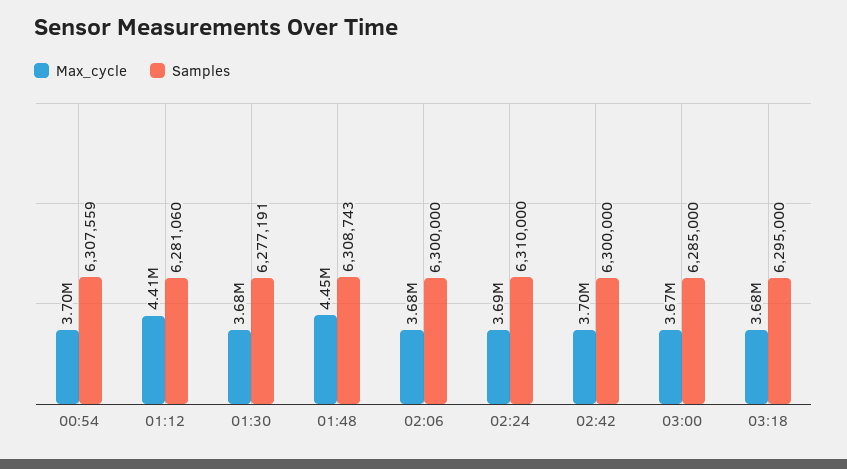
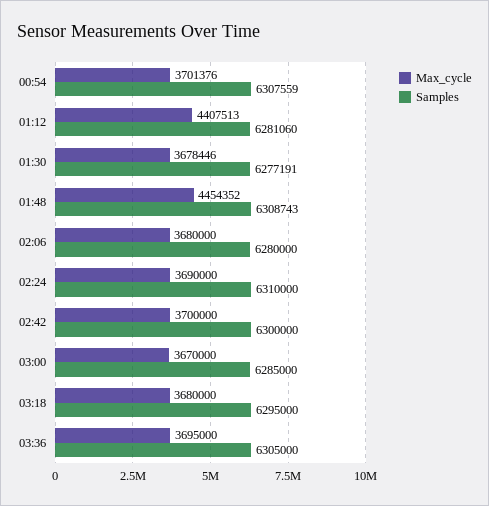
Samples, 02:06: 6300000 -> 6280000
Max_cycle, 03:36: none -> 3695000
Samples, 03:36: none -> 6305000

